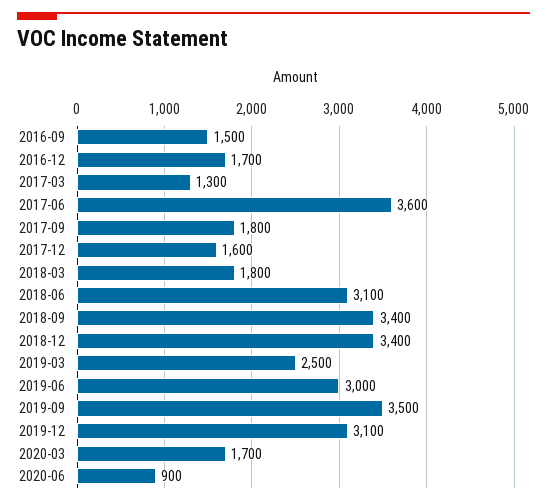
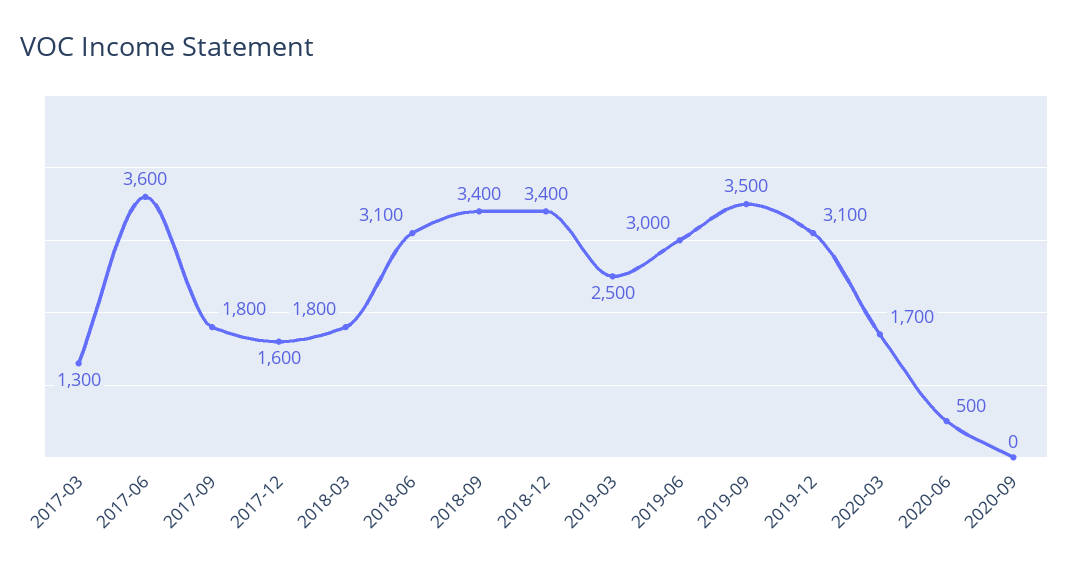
2016-09: 1500 -> none
2016-12: 1700 -> none
2020-06: 900 -> 500
2020-09: none -> 0

